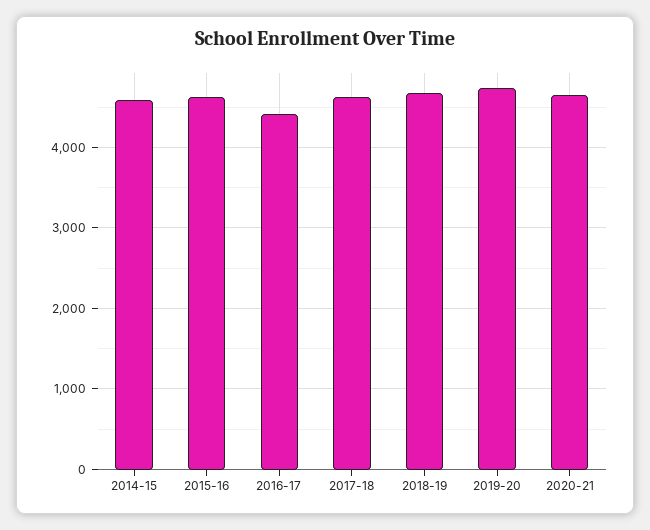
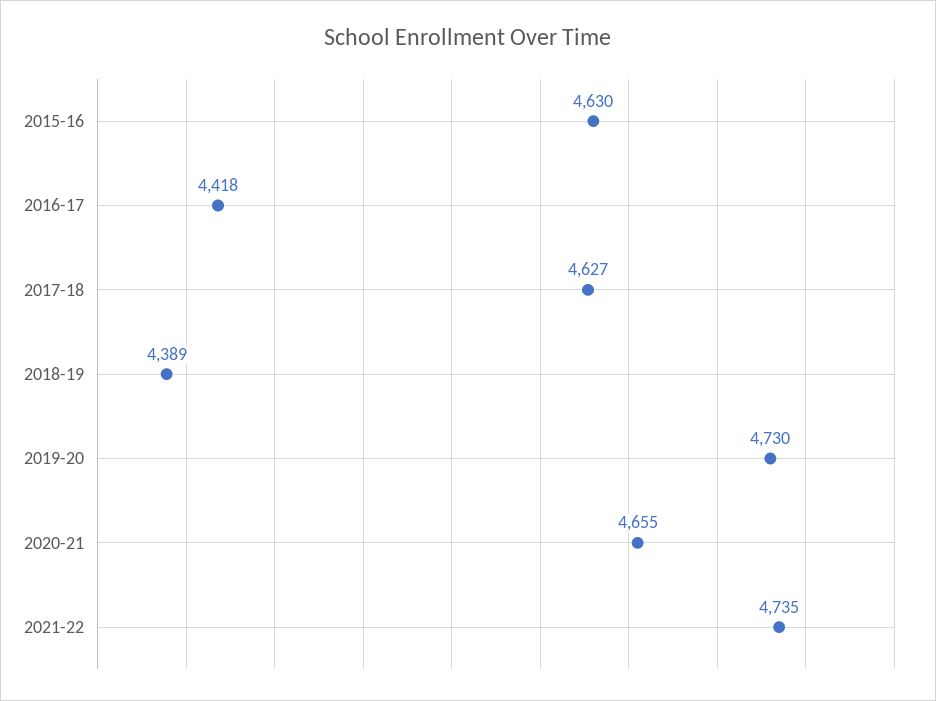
2014-15: 4600 -> none
2018-19: 4700 -> 4389
2021-22: none -> 4735

